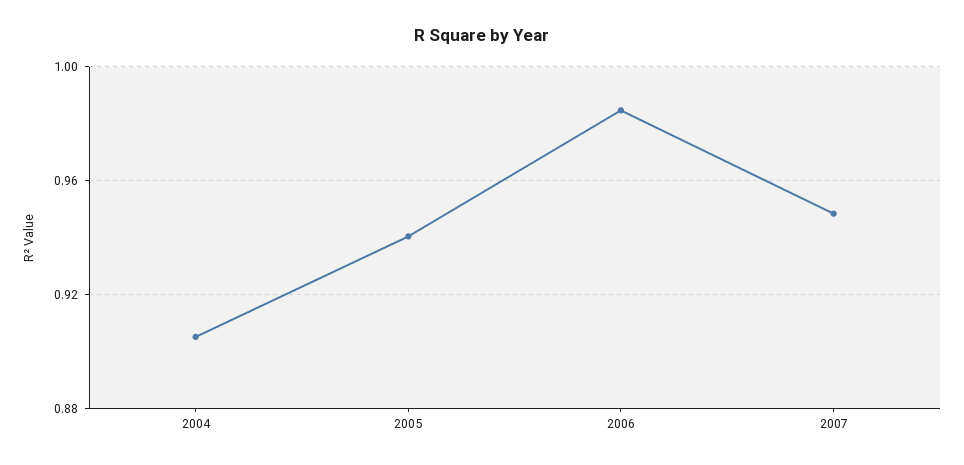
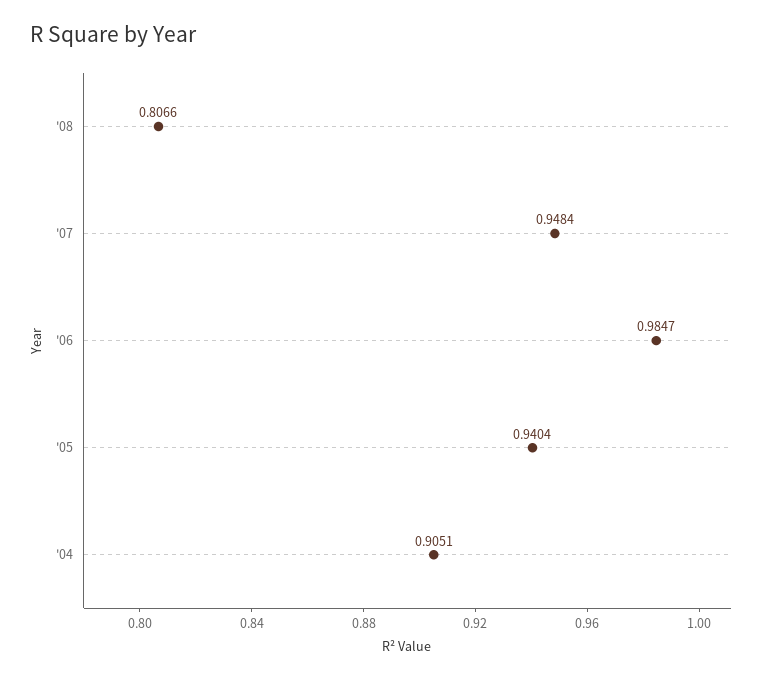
'08: none -> 0.8066

